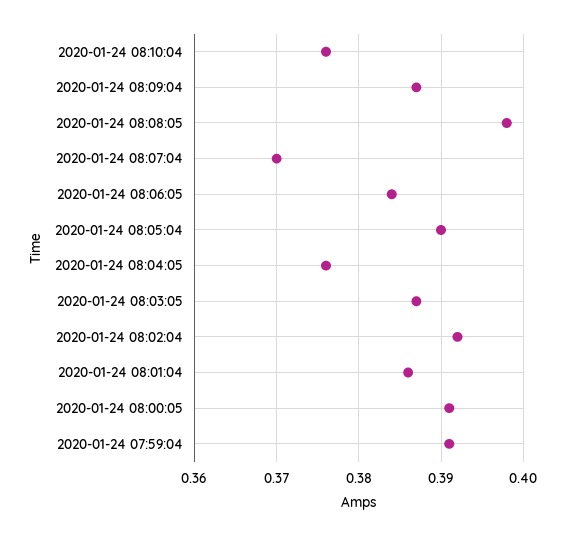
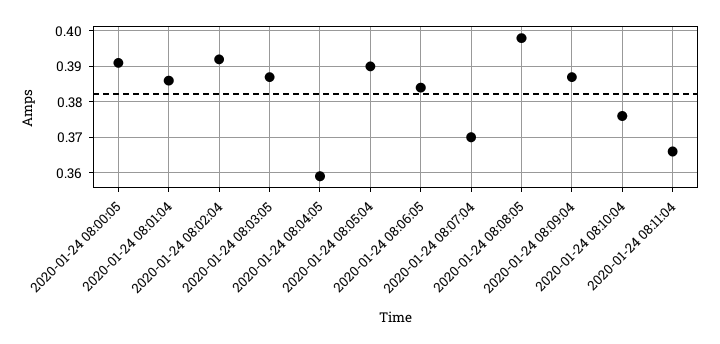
2020-01-24 08:04:05: 0.376 -> 0.36
2020-01-24 07:59:04: 0.391 -> none
2020-01-24 08:11:04: none -> 0.365

